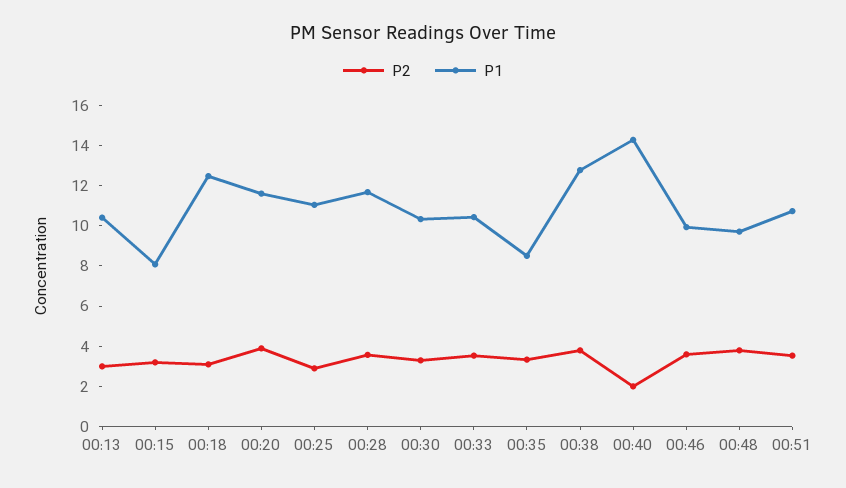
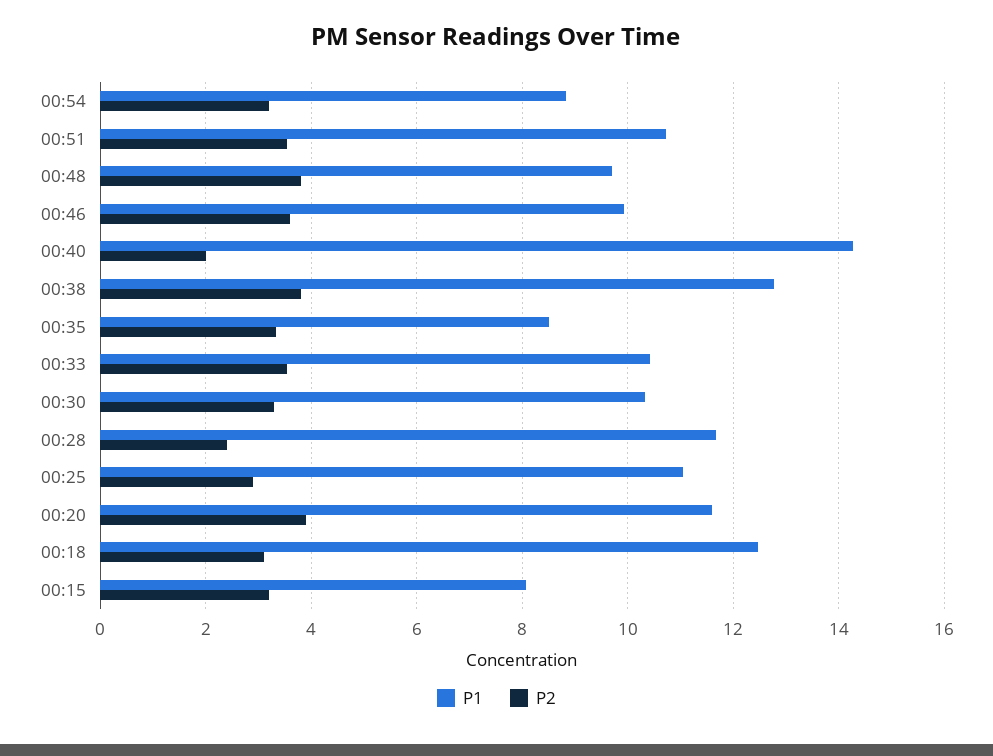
P2, 00:13: 3 -> none
P1, 00:13: 10.5 -> none
P2, 00:28: 3.5 -> 2.4
P1, 00:54: none -> 8.8
P2, 00:54: none -> 3.2

